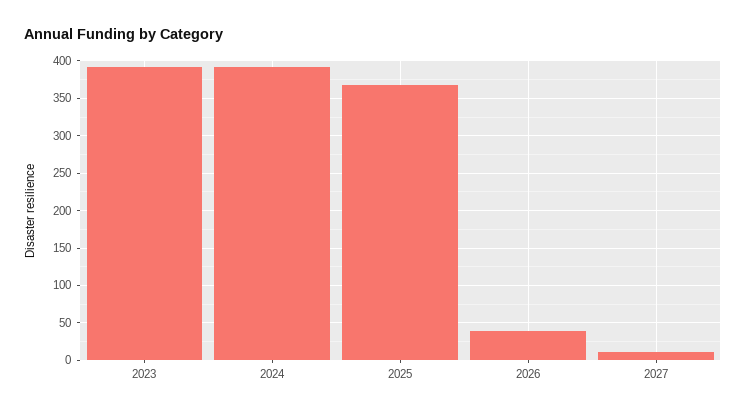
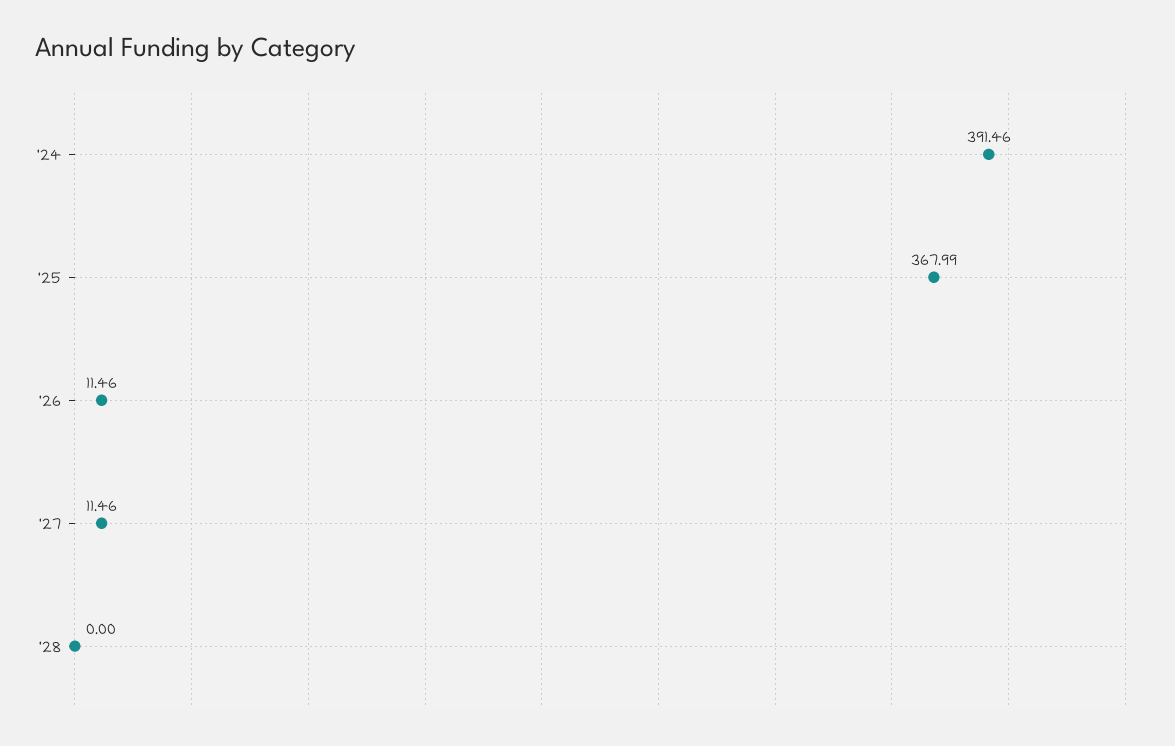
2023: 390 -> none
2026: 40 -> 11.46
'28: none -> 0

